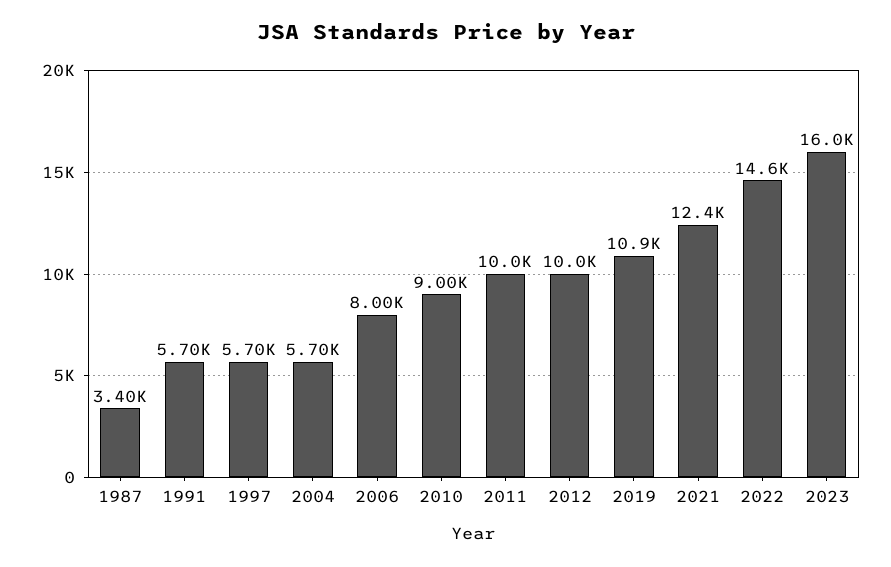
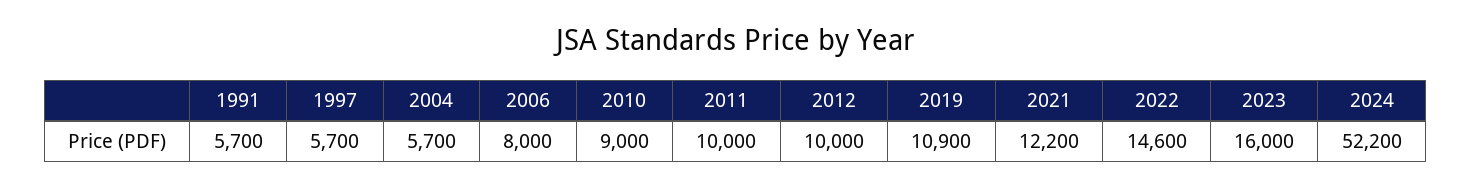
1987: 3400 -> none
2021: 12400 -> 12200
2024: none -> 52200

